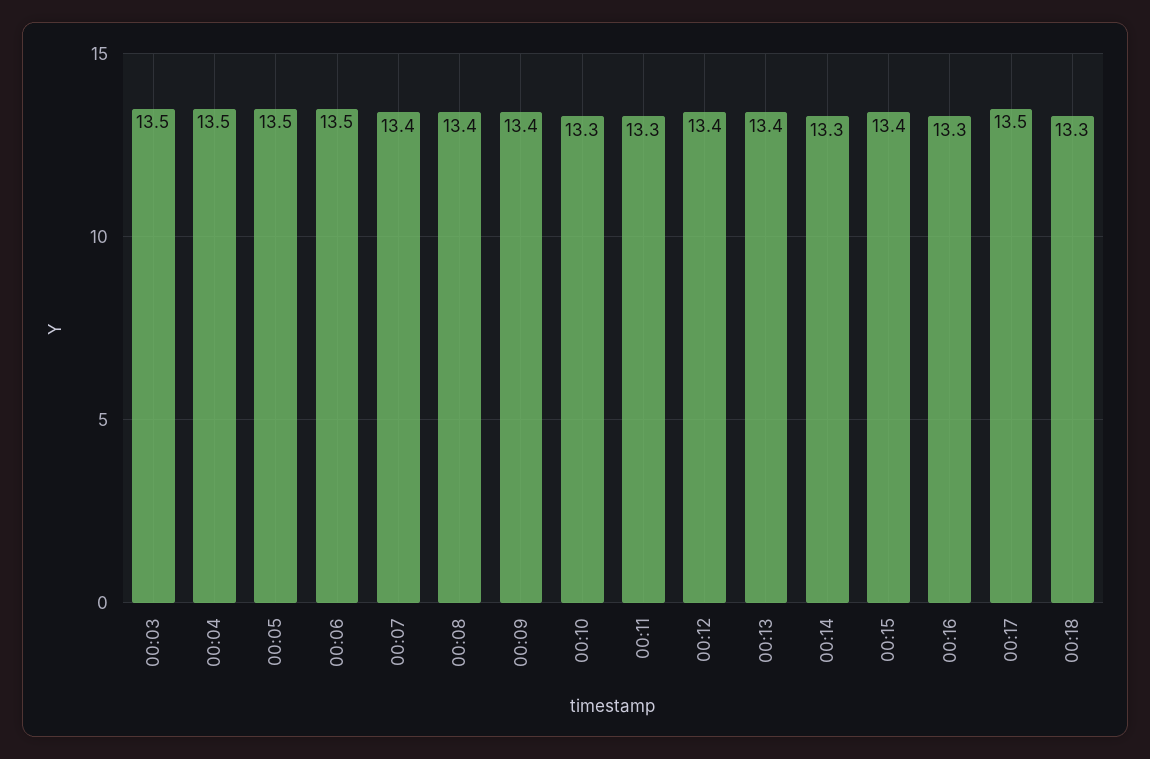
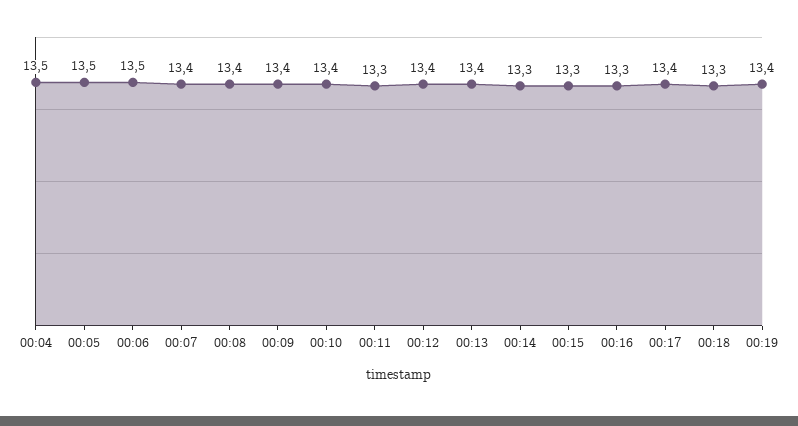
00:03: 13.5 -> none
00:10: 13.3 -> 13.4
00:15: 13.4 -> 13.3
00:17: 13.5 -> 13.4
00:19: none -> 13.4

